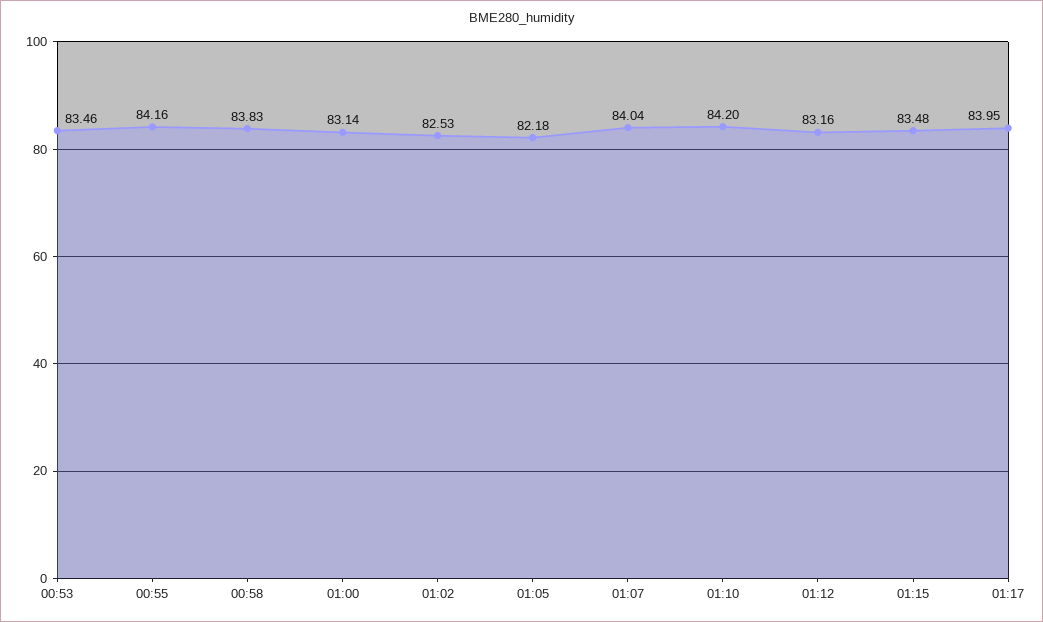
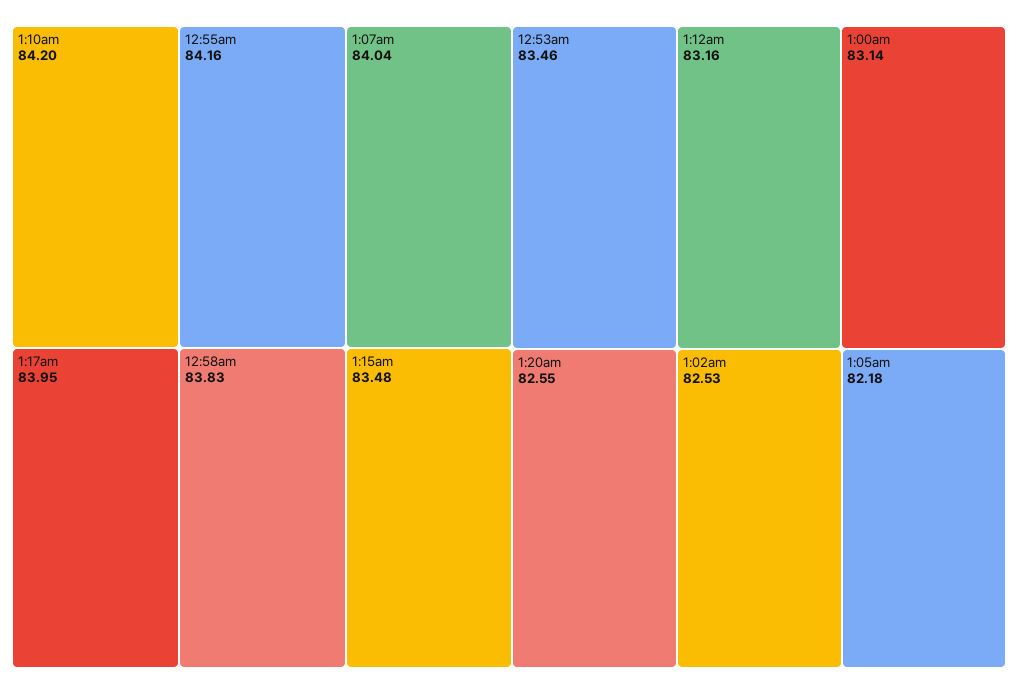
1:20am: none -> 82.55

